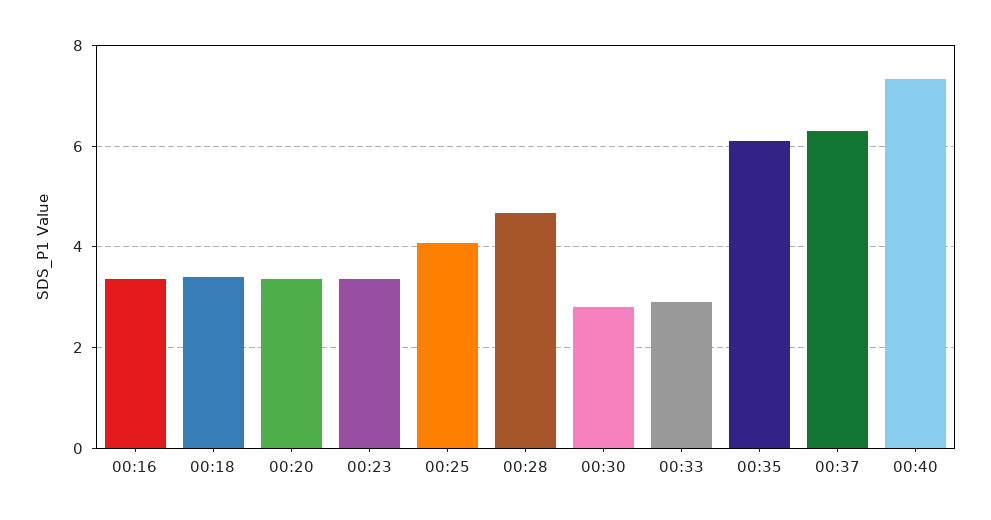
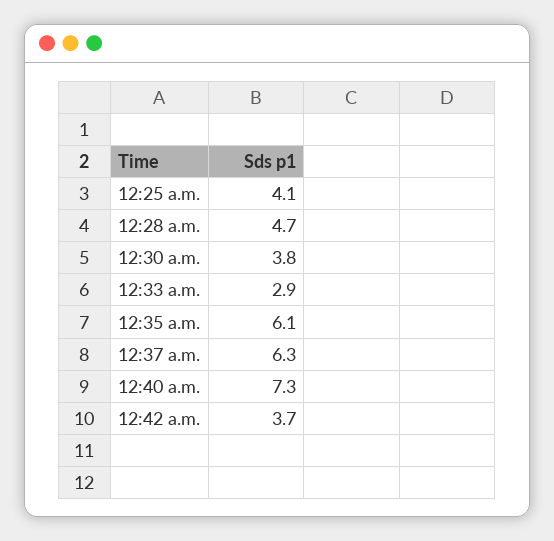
00:16: 3.4 -> none
00:18: 3.4 -> none
00:20: 3.4 -> none
00:23: 3.4 -> none
00:30: 2.8 -> 3.8
12:42 a.m.: none -> 3.7

